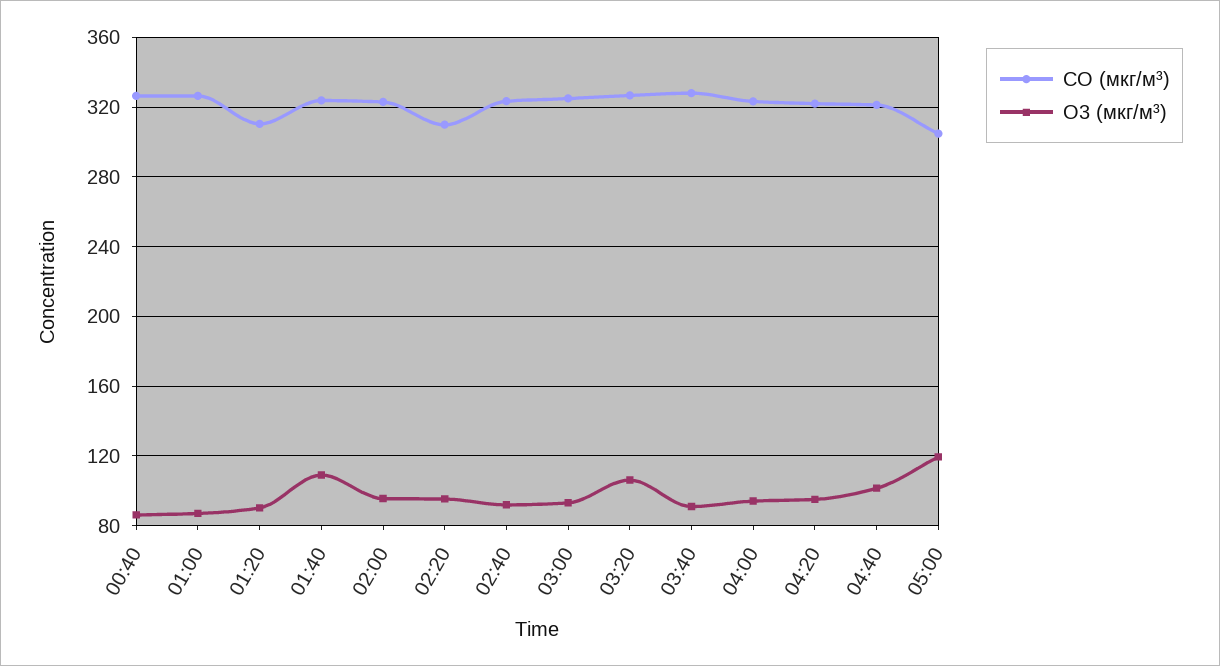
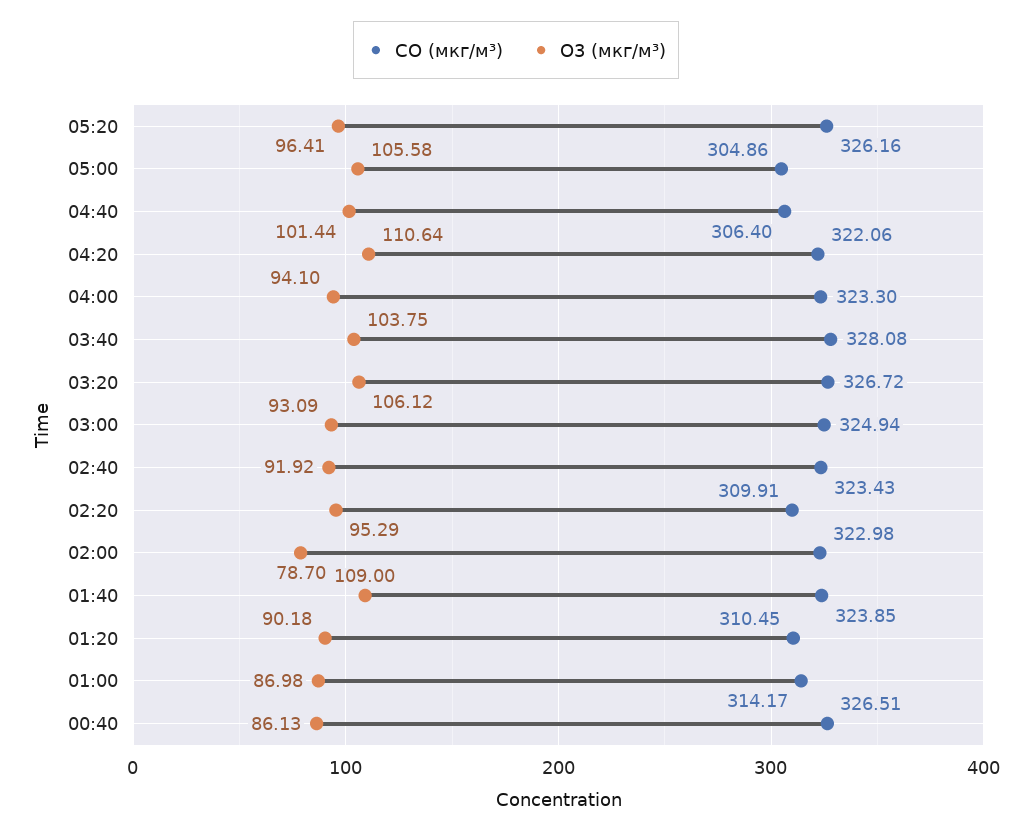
CO (мкг/м³), 01:00: 325 -> 314.17
O3 (мкг/м³), 02:00: 95 -> 78.7
O3 (мкг/м³), 03:40: 90 -> 103.75
O3 (мкг/м³), 04:20: 95 -> 110.64
CO (мкг/м³), 04:40: 320 -> 306.4
O3 (мкг/м³), 05:00: 120 -> 105.58
CO (мкг/м³), 05:20: none -> 326.16
O3 (мкг/м³), 05:20: none -> 96.41

